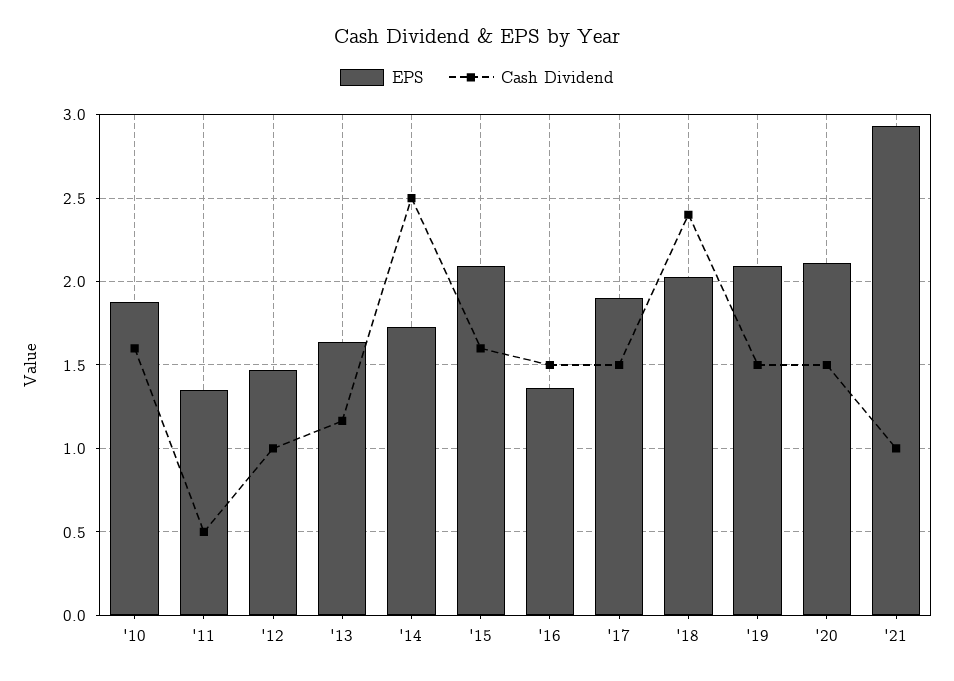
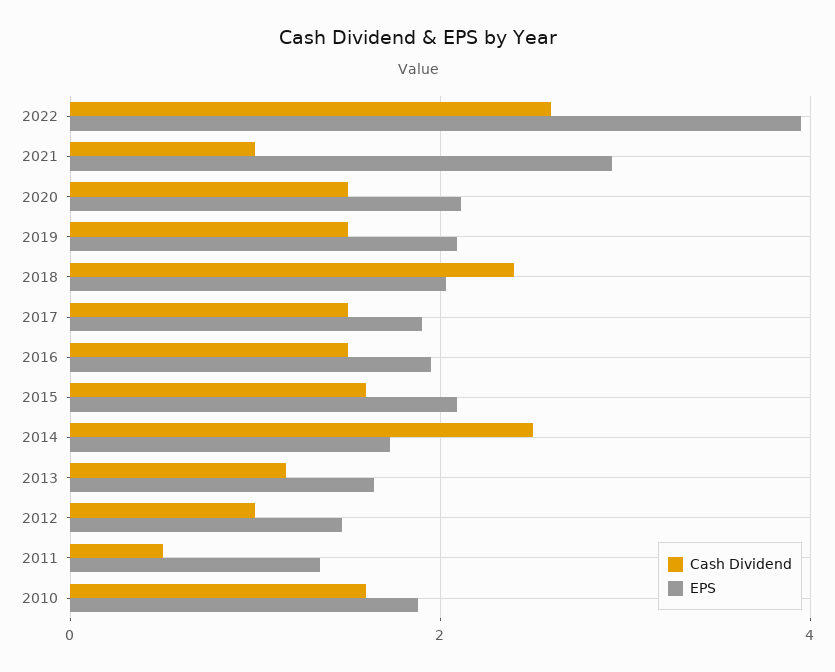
EPS, '16: 1.35 -> 2
Cash Dividend, 2022: none -> 2.6
EPS, 2022: none -> 4

